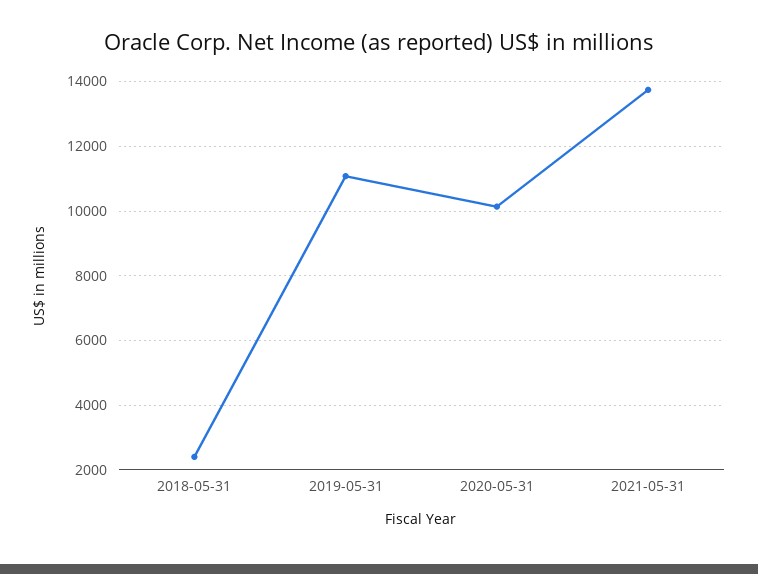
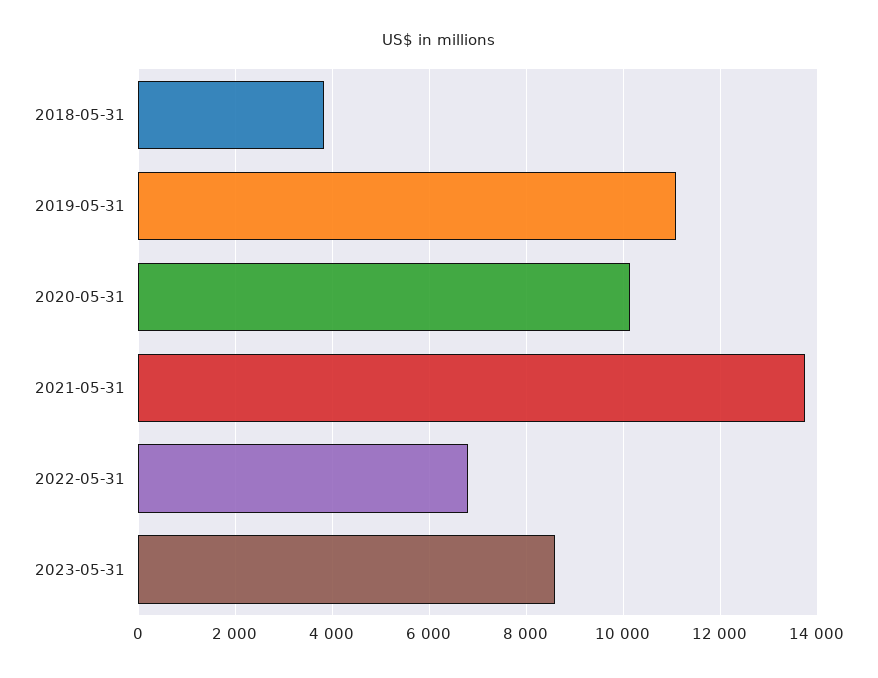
2018-05-31: 2400 -> 3800
2022-05-31: none -> 6800
2023-05-31: none -> 8600

